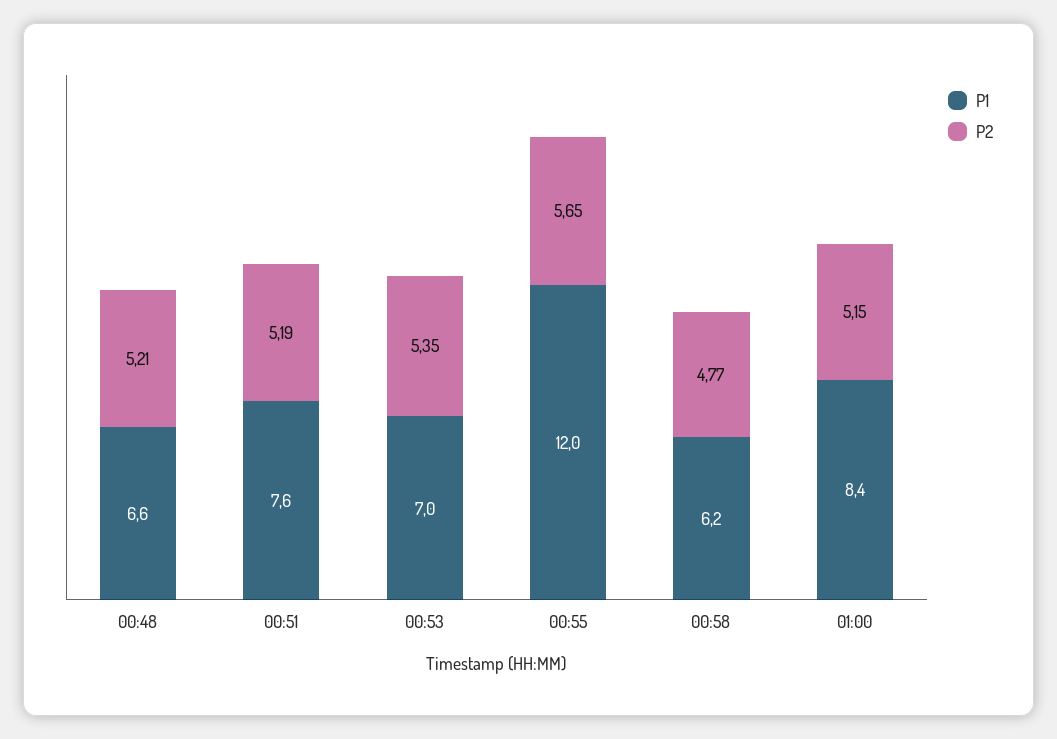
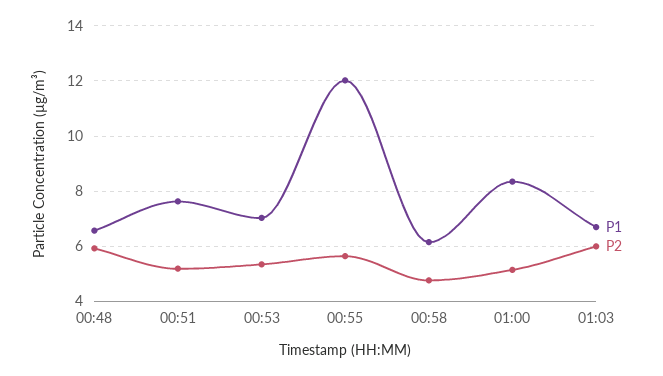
P2, 00:48: 5.21 -> 6
P1, 01:03: none -> 6.75
P2, 01:03: none -> 6

